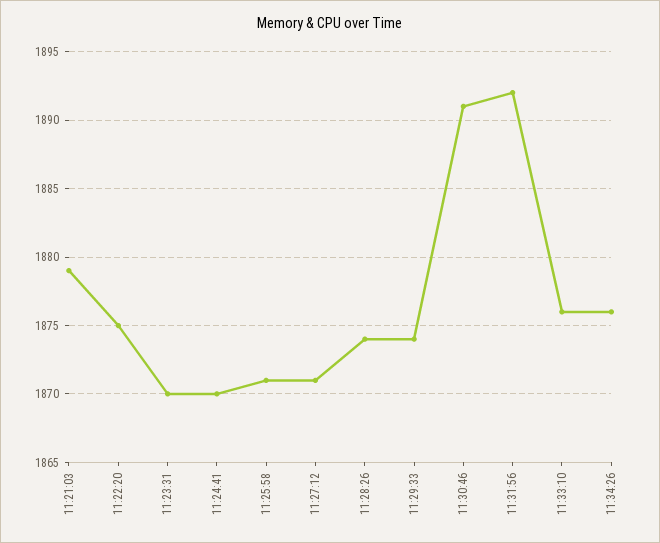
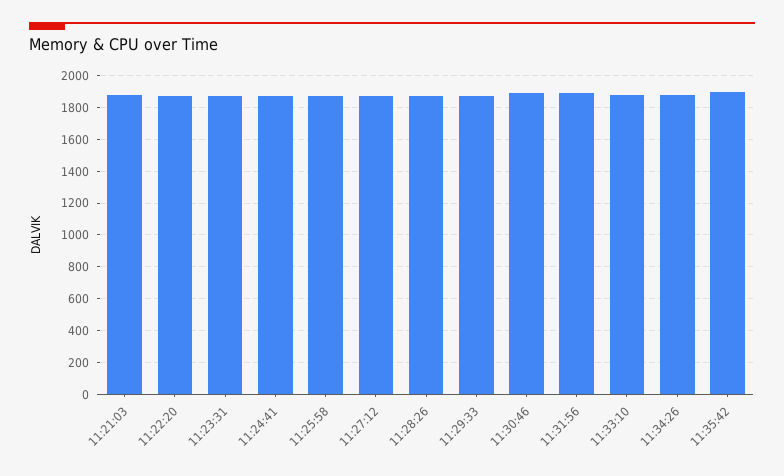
11:35:42: none -> 1900

